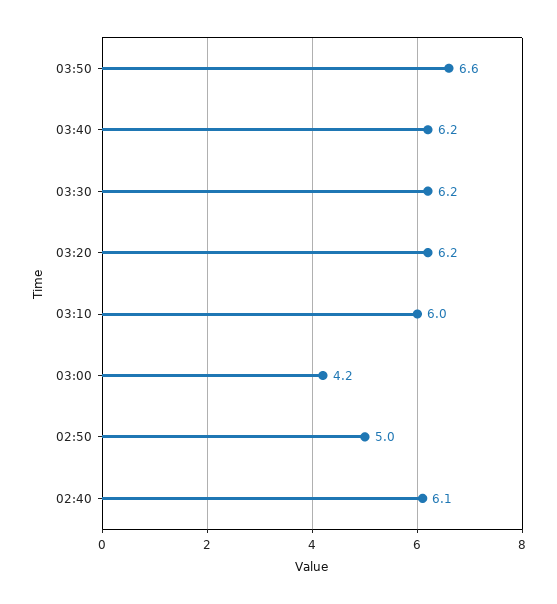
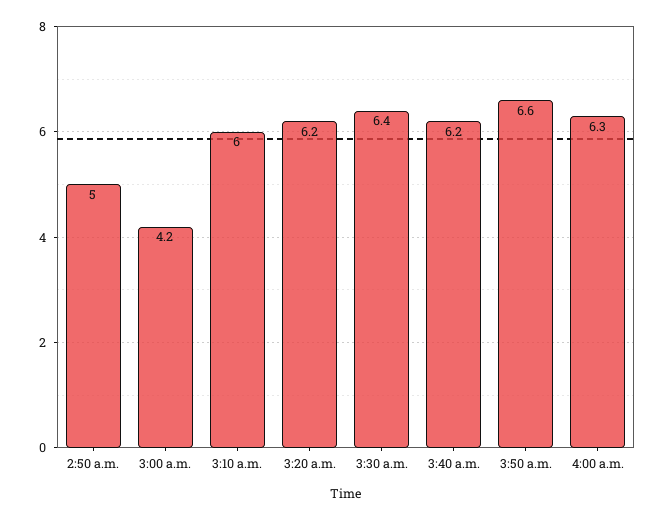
03:30: 6.2 -> 6.4
02:40: 6.1 -> none
4:00 a.m.: none -> 6.3

